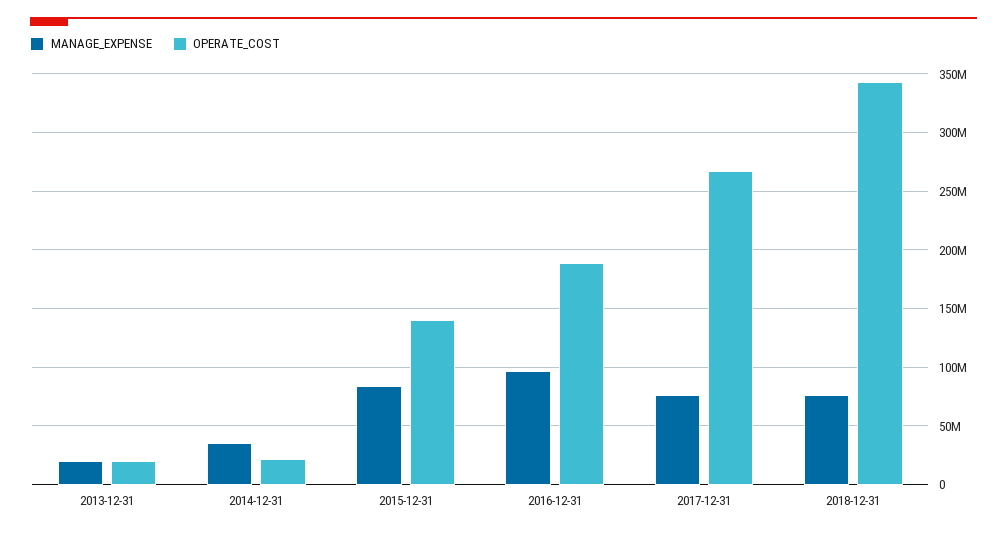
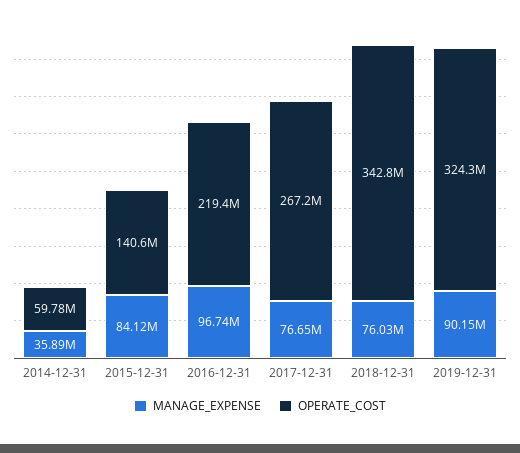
MANAGE_EXPENSE, 2013-12-31: 20000000 -> none
OPERATE_COST, 2013-12-31: 20000000 -> none
OPERATE_COST, 2014-12-31: 20000000 -> 59780000
OPERATE_COST, 2016-12-31: 190000000 -> 219400000
MANAGE_EXPENSE, 2019-12-31: none -> 90150000
OPERATE_COST, 2019-12-31: none -> 324300000

